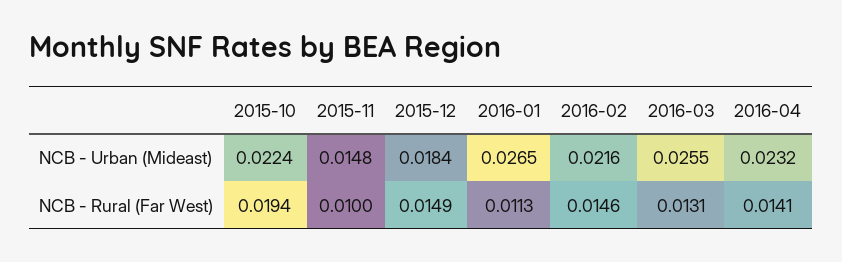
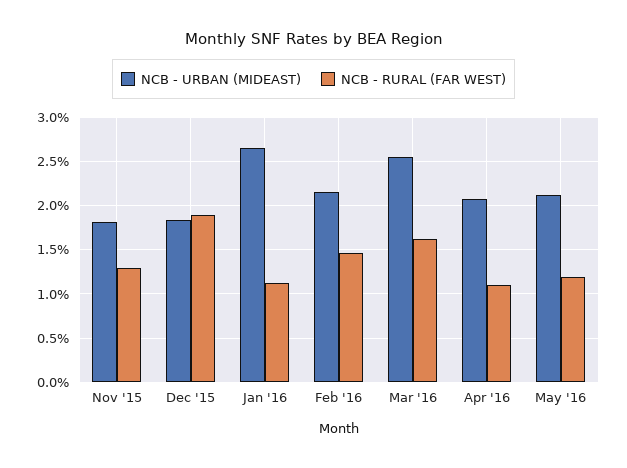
NCB - Urban (Mideast), 2015-10: 0.0224 -> none
NCB - Urban (Mideast), 2015-11: 0.0148 -> 0.018
NCB - Urban (Mideast), 2016-04: 0.0232 -> 0.021
NCB - Rural (Far West), 2015-10: 0.0194 -> none
NCB - Rural (Far West), 2015-11: 0.01 -> 0.013
NCB - Rural (Far West), 2015-12: 0.0149 -> 0.019
NCB - Rural (Far West), 2016-03: 0.0131 -> 0.016
NCB - Rural (Far West), 2016-04: 0.0141 -> 0.011
NCB - Urban (Mideast), May '16: none -> 0.021
NCB - Rural (Far West), May '16: none -> 0.012

